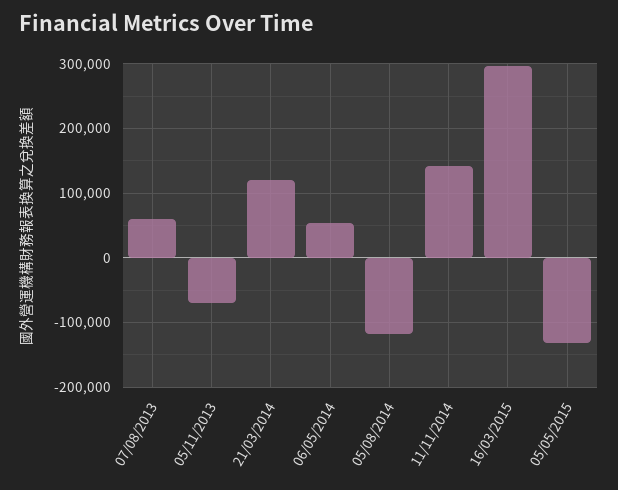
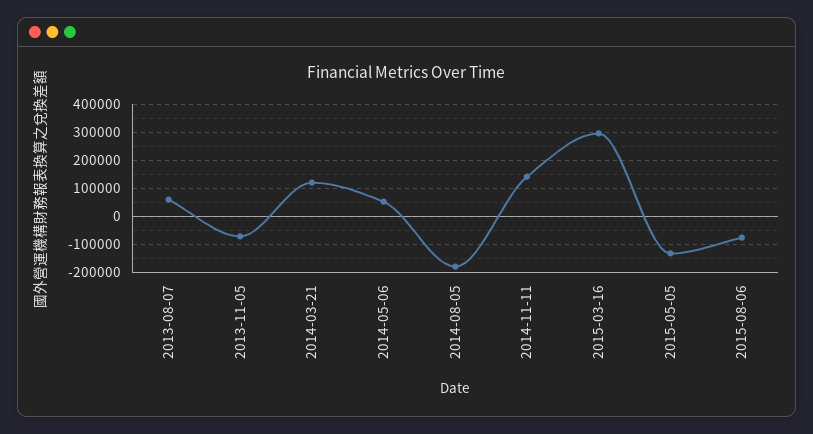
05/08/2014: -120000 -> -175000
2015-08-06: none -> -75000

